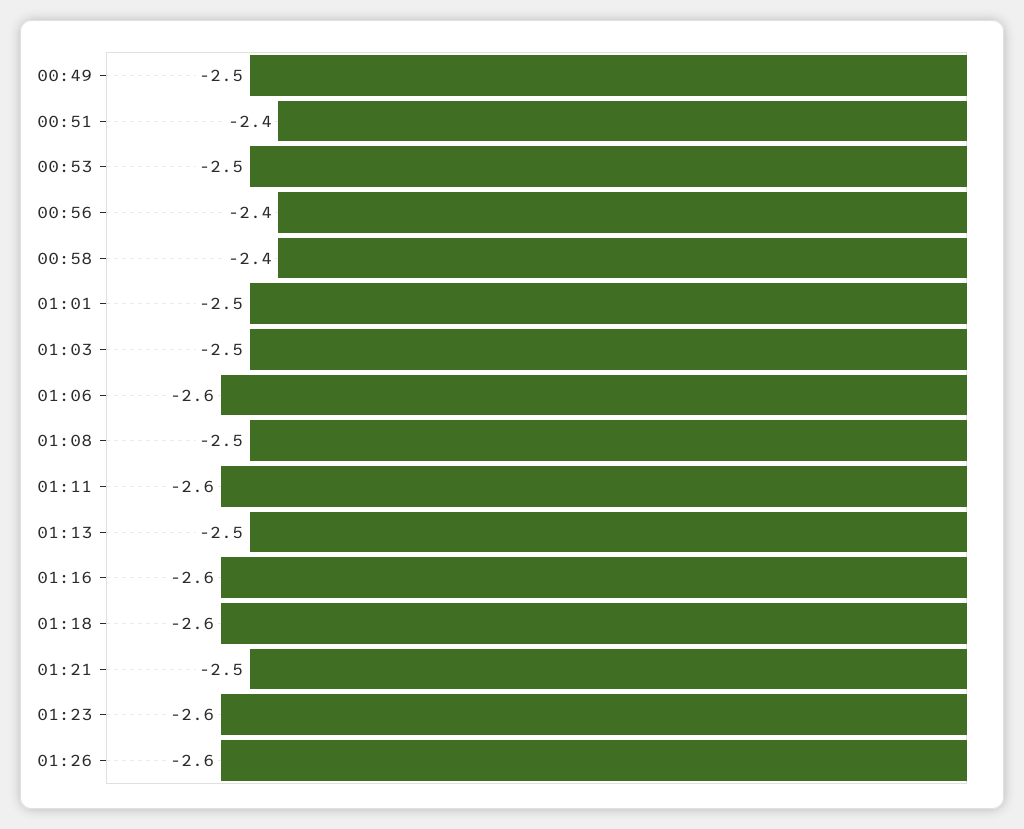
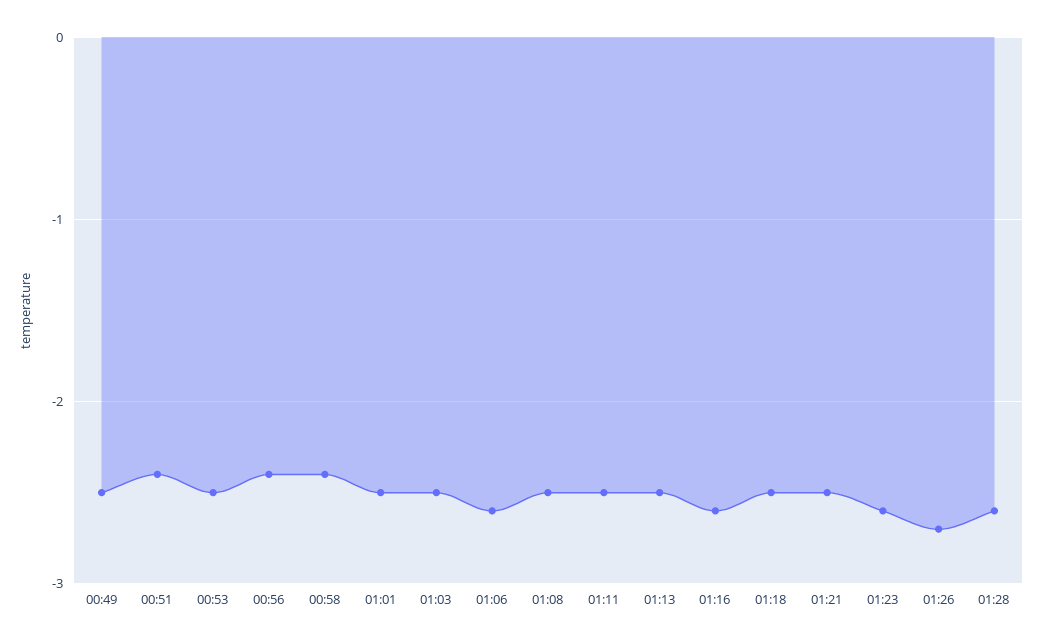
01:11: -2.6 -> -2.5
01:18: -2.6 -> -2.5
01:26: -2.6 -> -2.7
01:28: none -> -2.6

